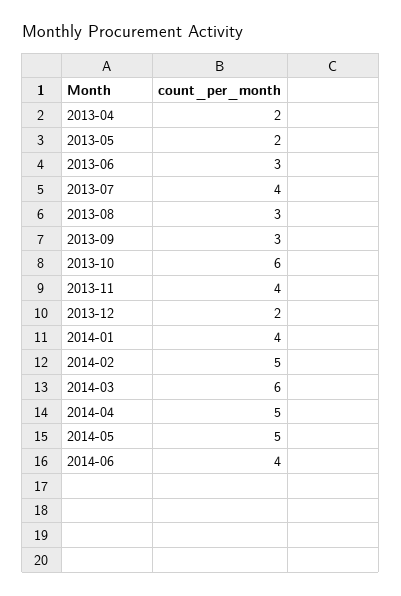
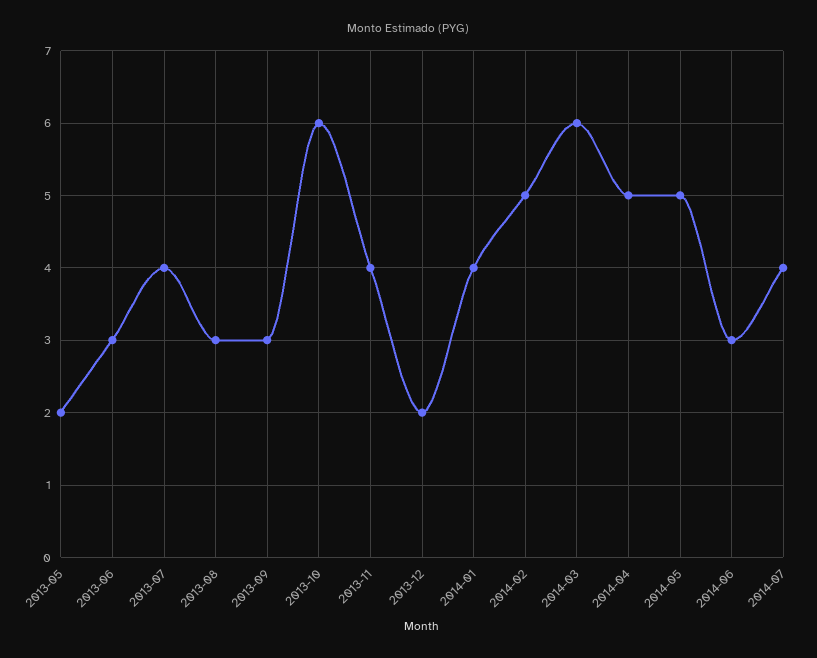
2013-04: 2 -> none
2014-06: 4 -> 3
2014-07: none -> 4

